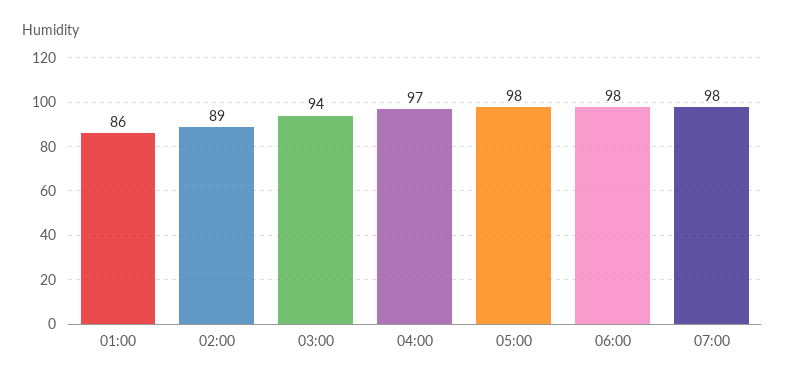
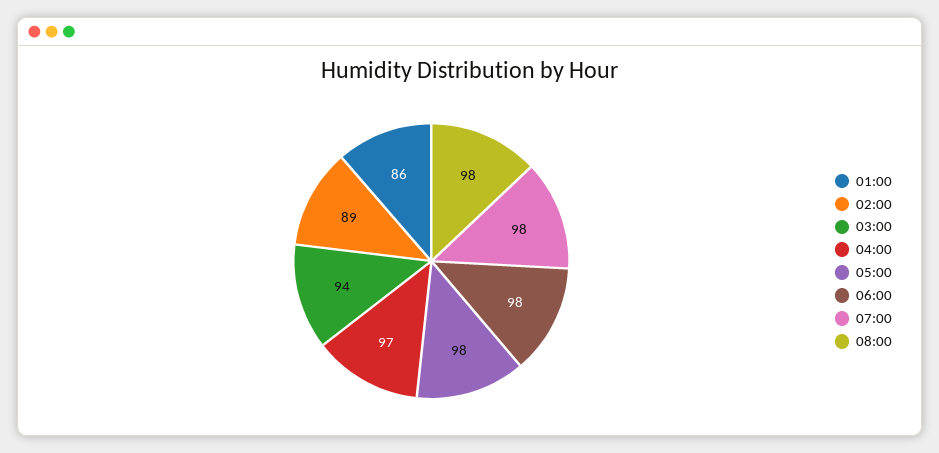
08:00: none -> 98

